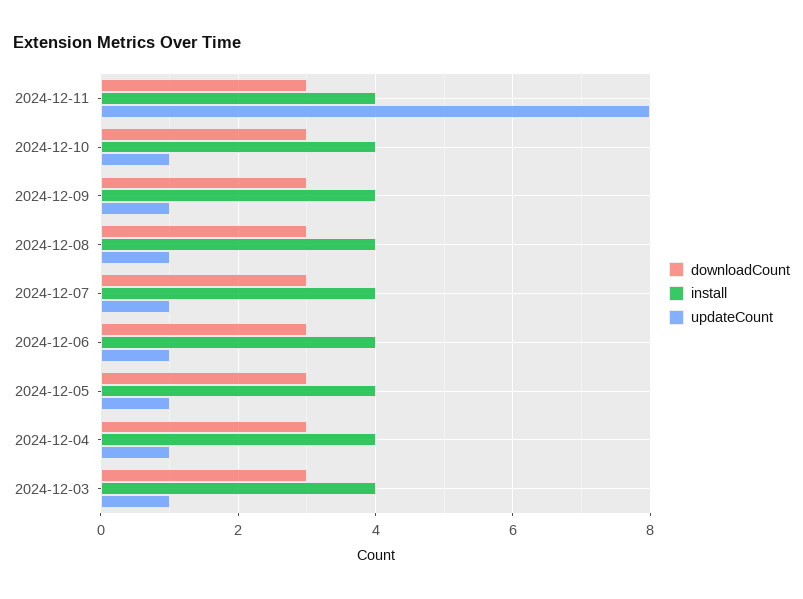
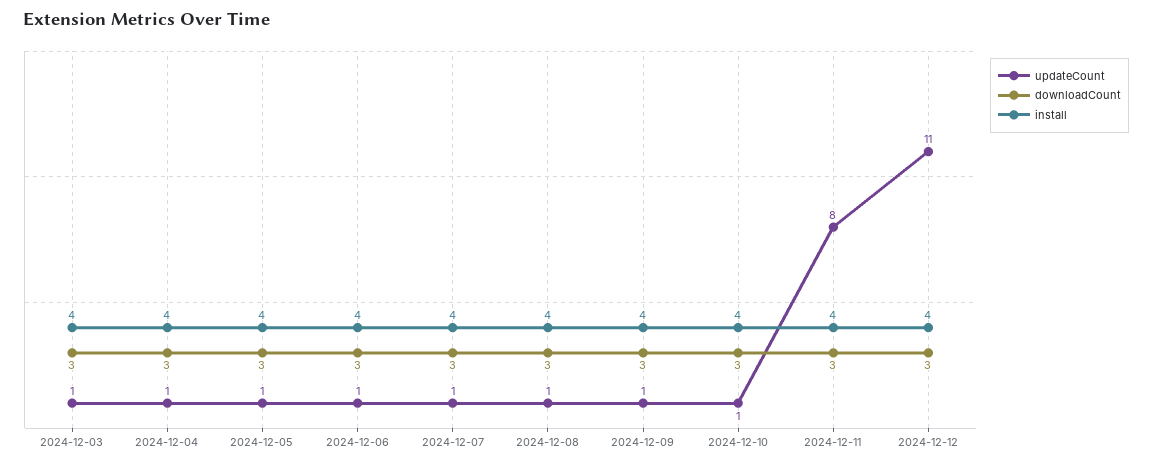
updateCount, 2024-12-12: none -> 11
downloadCount, 2024-12-12: none -> 3
install, 2024-12-12: none -> 4

